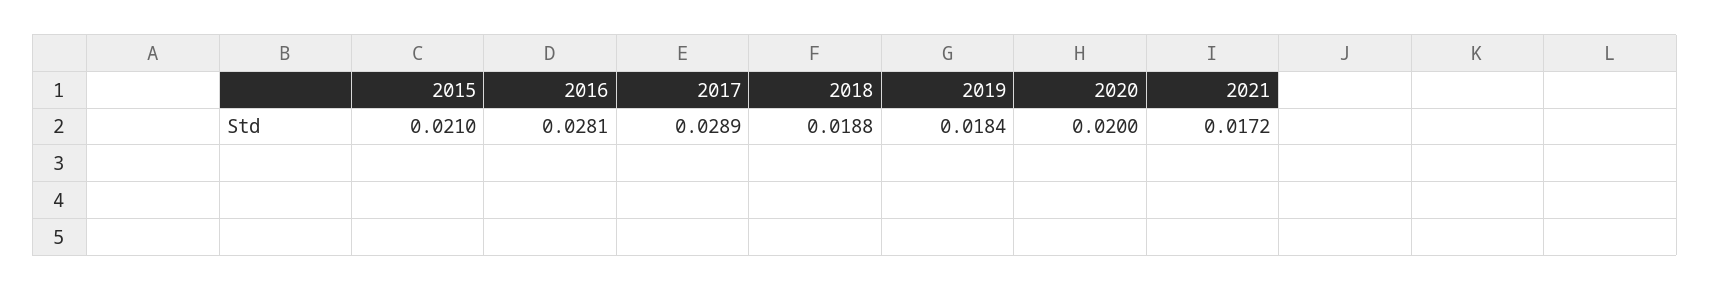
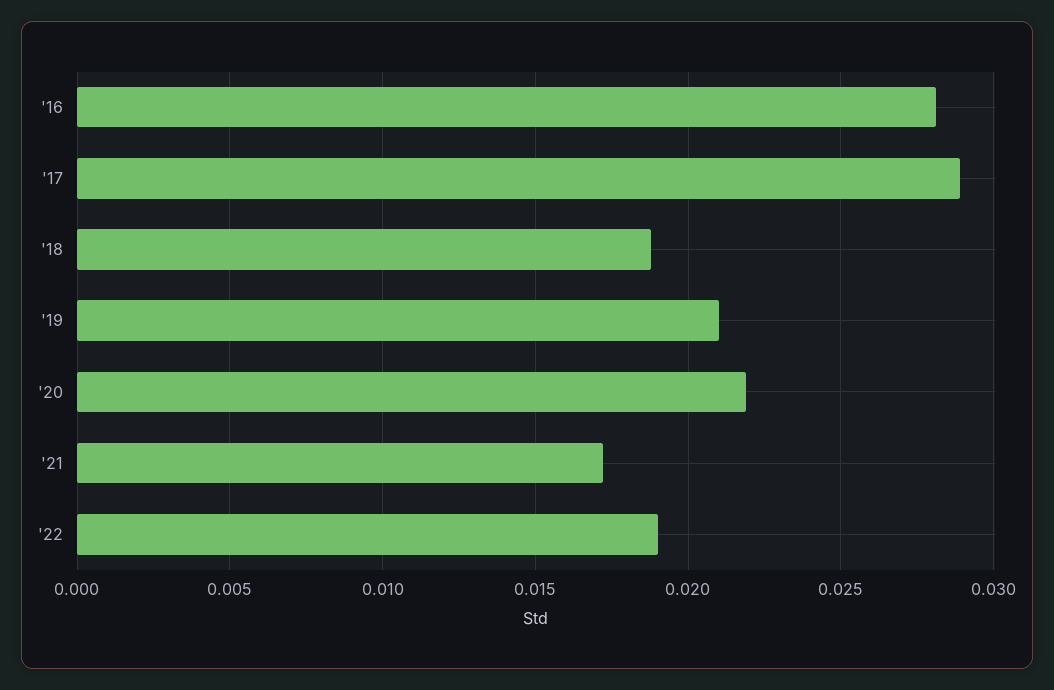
2015: 0.021 -> none
2019: 0.0184 -> 0.021
2020: 0.02 -> 0.022
'22: none -> 0.019

